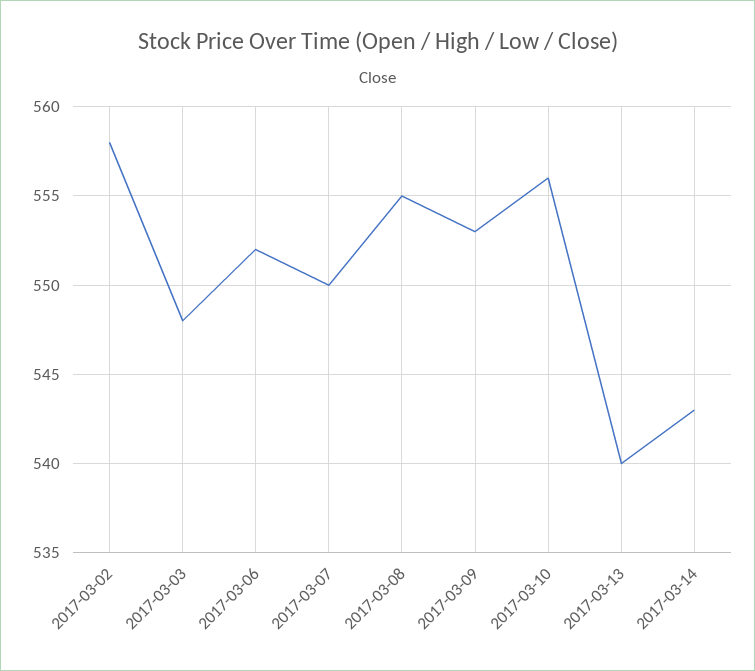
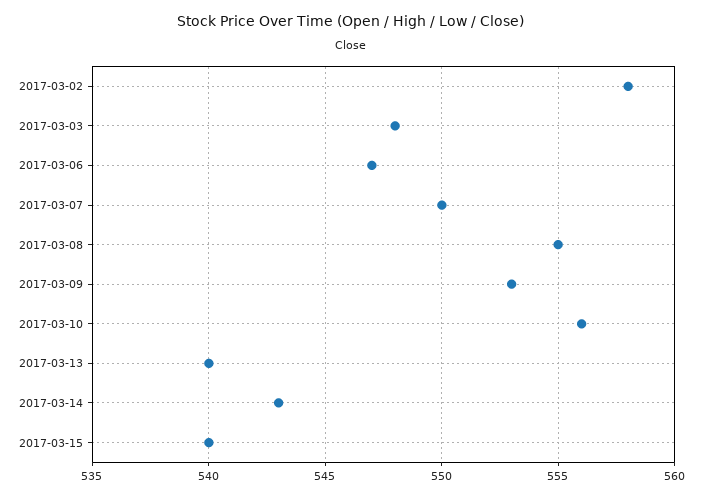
2017-03-06: 552 -> 547
2017-03-15: none -> 540

